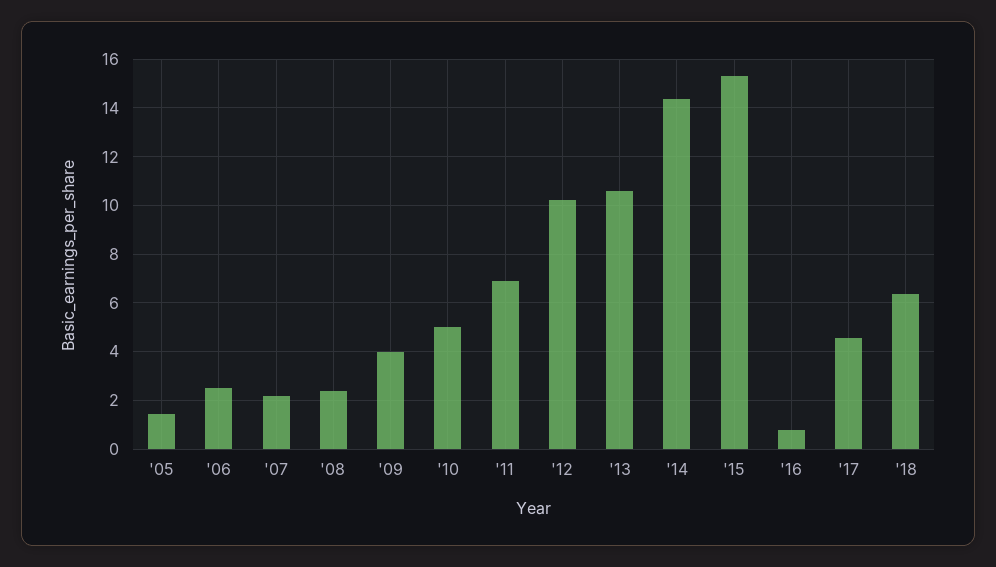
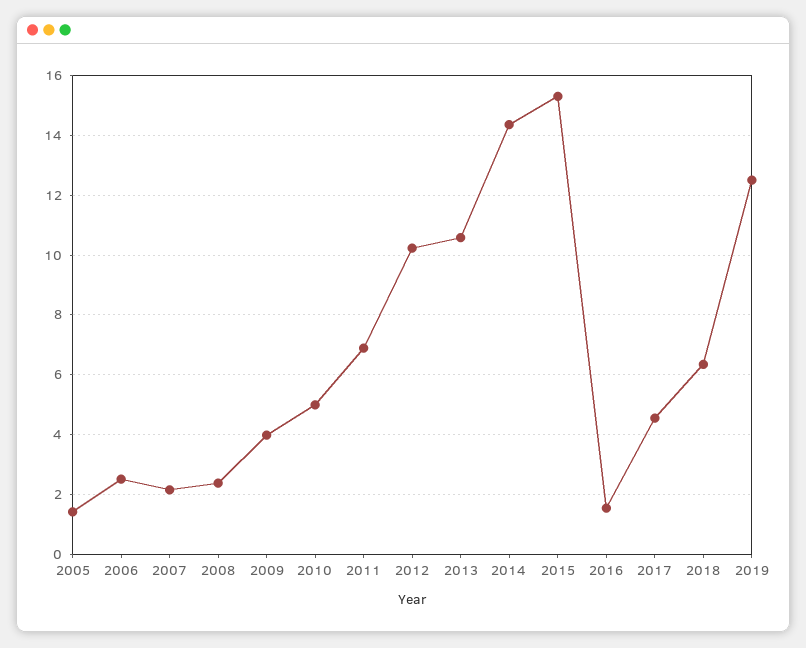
'16: 0.75 -> 1.5
2019: none -> 12.5

